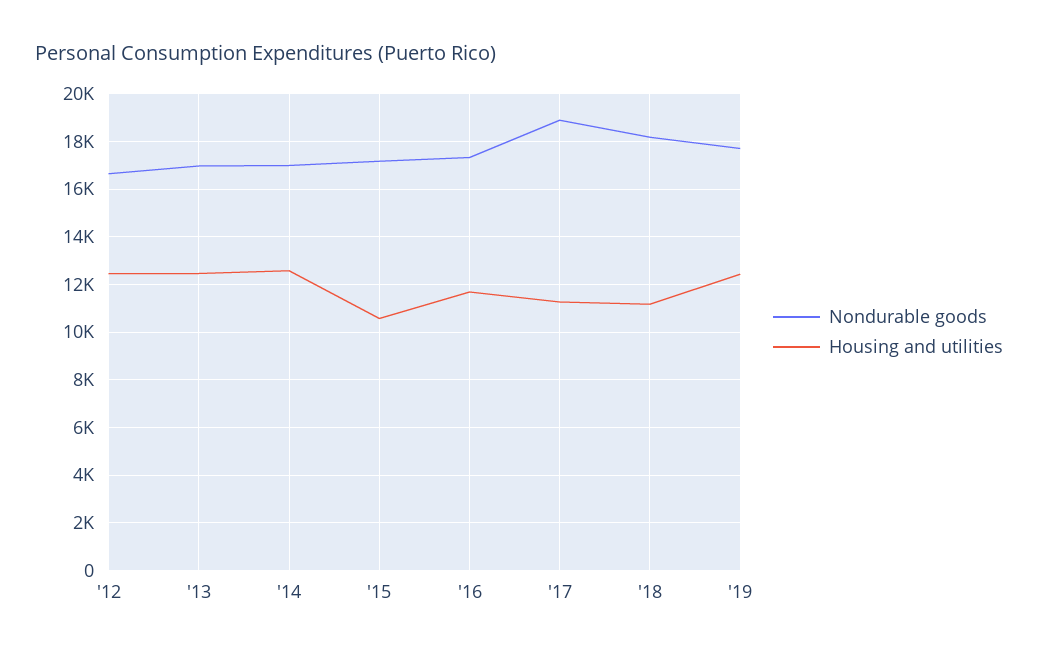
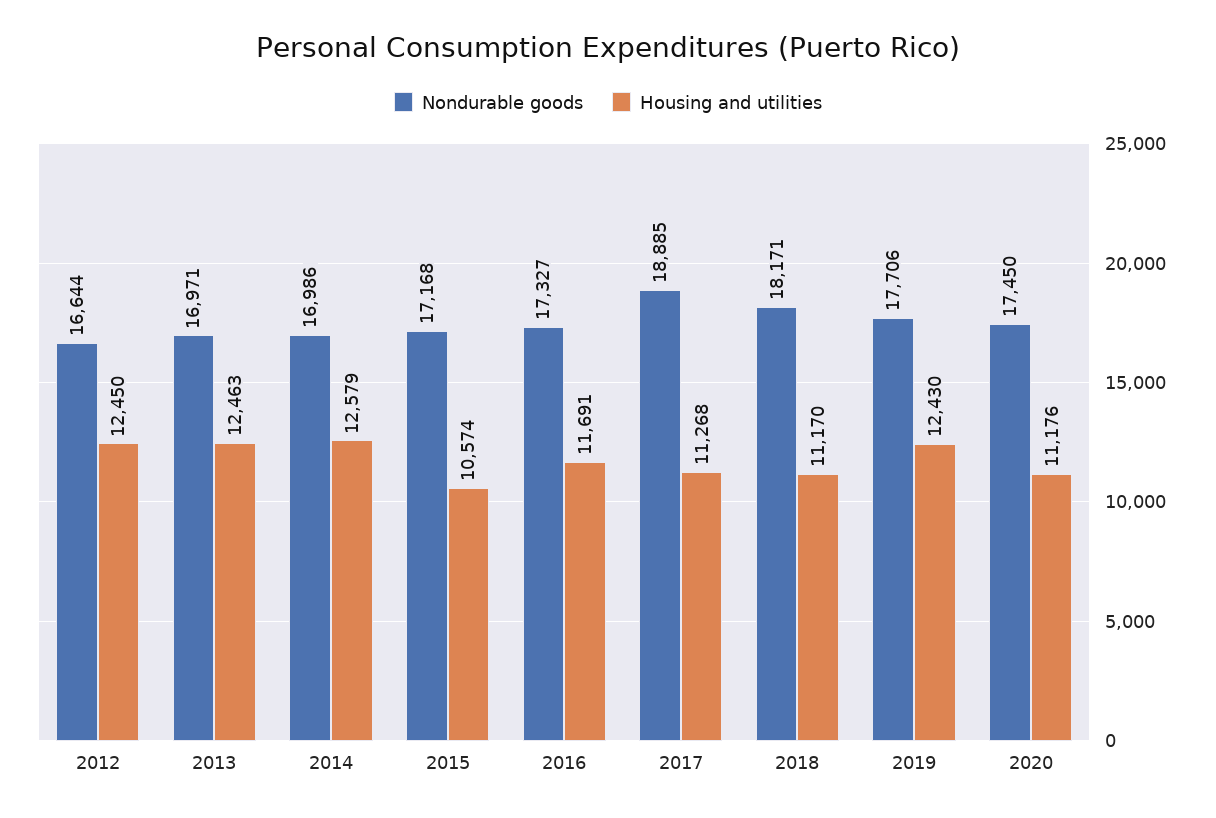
Nondurable goods, 2020: none -> 17450
Housing and utilities, 2020: none -> 11176

